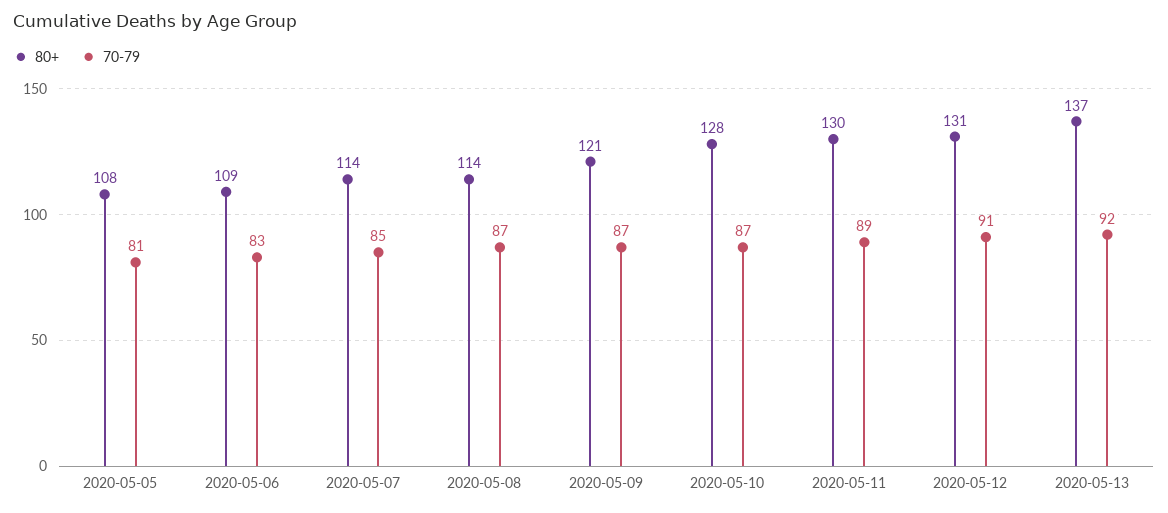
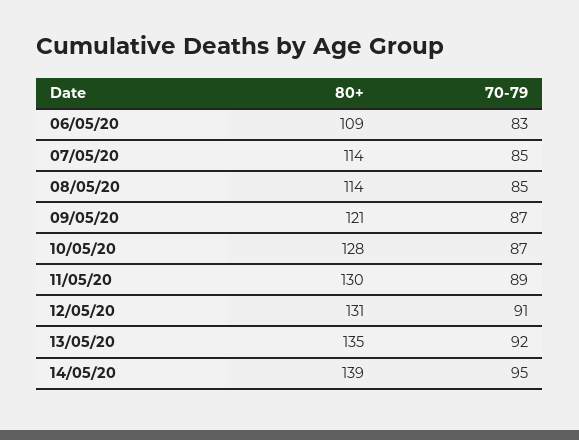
80+, 2020-05-05: 108 -> none
70-79, 2020-05-05: 81 -> none
70-79, 2020-05-08: 87 -> 85
80+, 2020-05-13: 137 -> 135
80+, 14/05/20: none -> 139
70-79, 14/05/20: none -> 95

